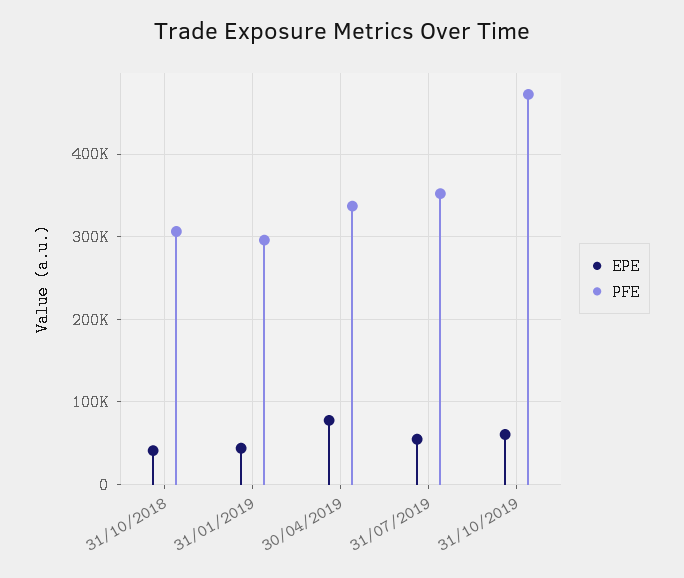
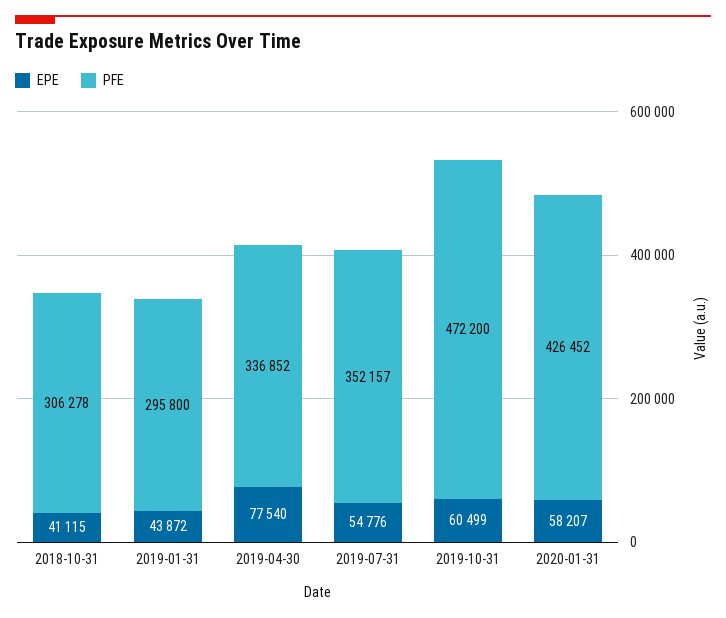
EPE, 2020-01-31: none -> 58207
PFE, 2020-01-31: none -> 426452

